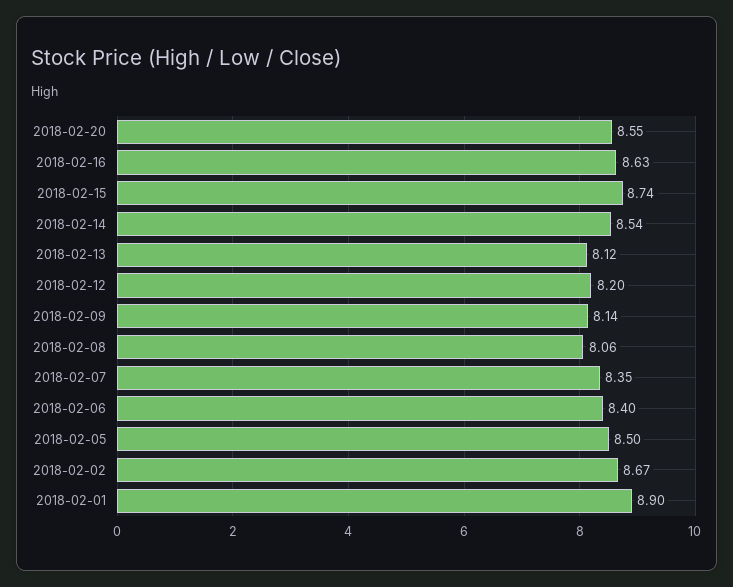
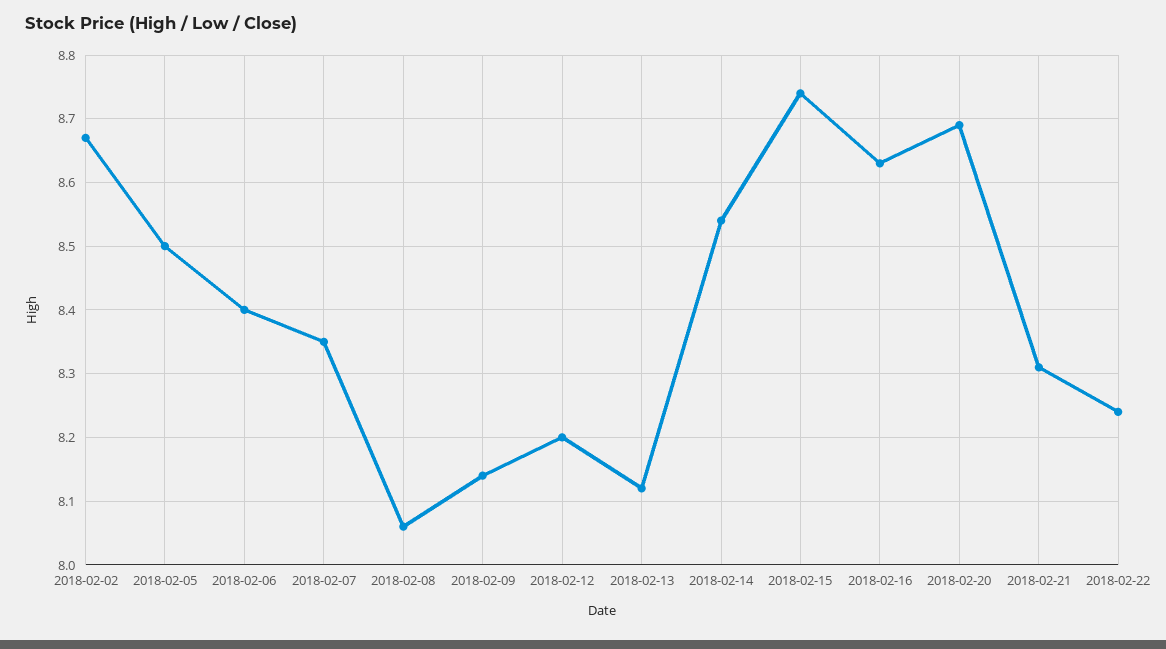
2018-02-20: 8.55 -> 8.69
2018-02-01: 8.9 -> none
2018-02-21: none -> 8.31
2018-02-22: none -> 8.24

